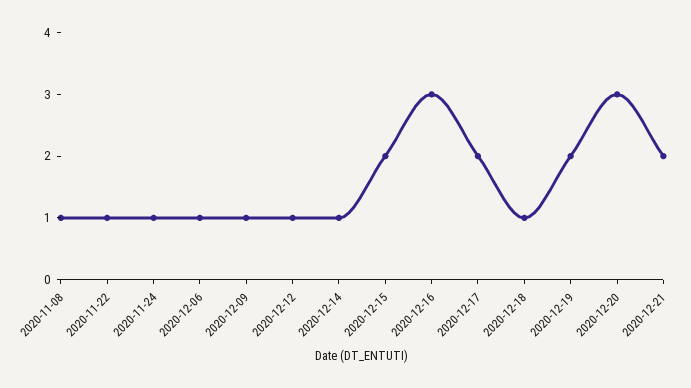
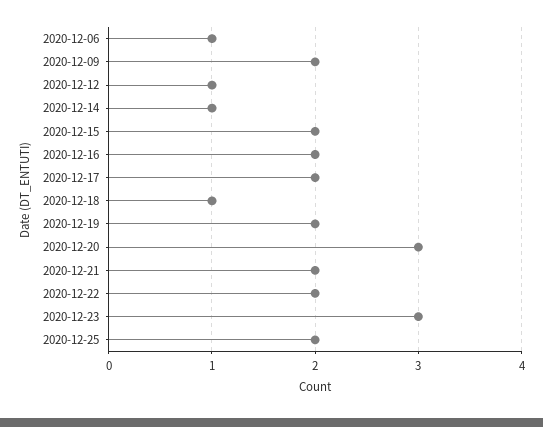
2020-11-08: 1 -> none
2020-11-22: 1 -> none
2020-11-24: 1 -> none
2020-12-09: 1 -> 2
2020-12-16: 3 -> 2
2020-12-22: none -> 2
2020-12-23: none -> 3
2020-12-25: none -> 2

